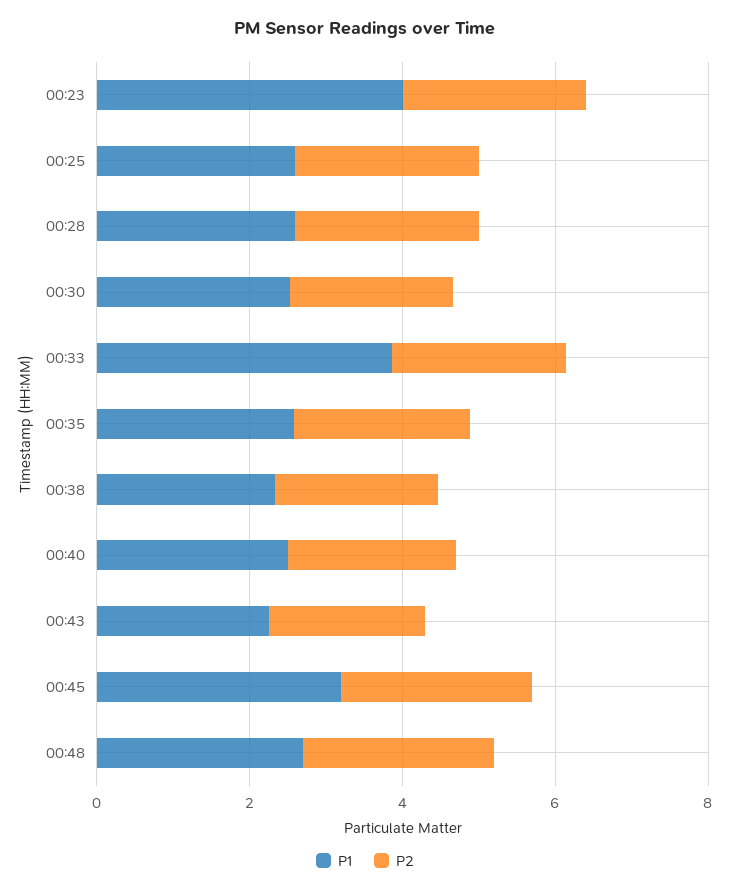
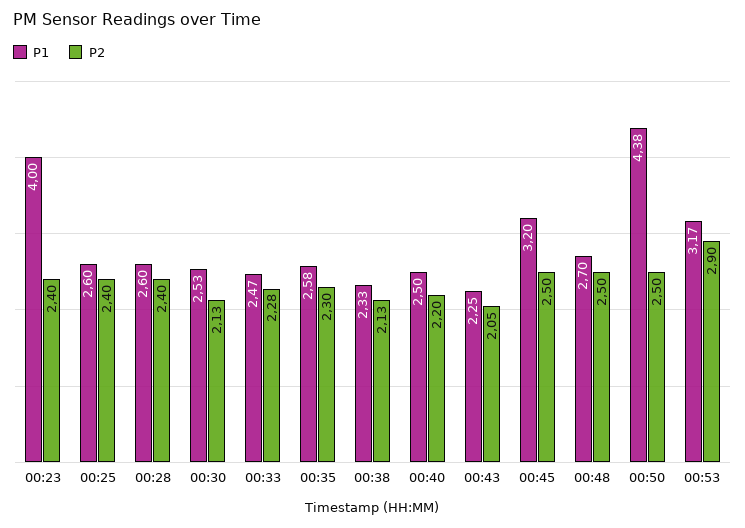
P1, 00:33: 4 -> 2.47
P1, 00:50: none -> 4.38
P2, 00:50: none -> 2.5
P1, 00:53: none -> 3.17
P2, 00:53: none -> 2.9

